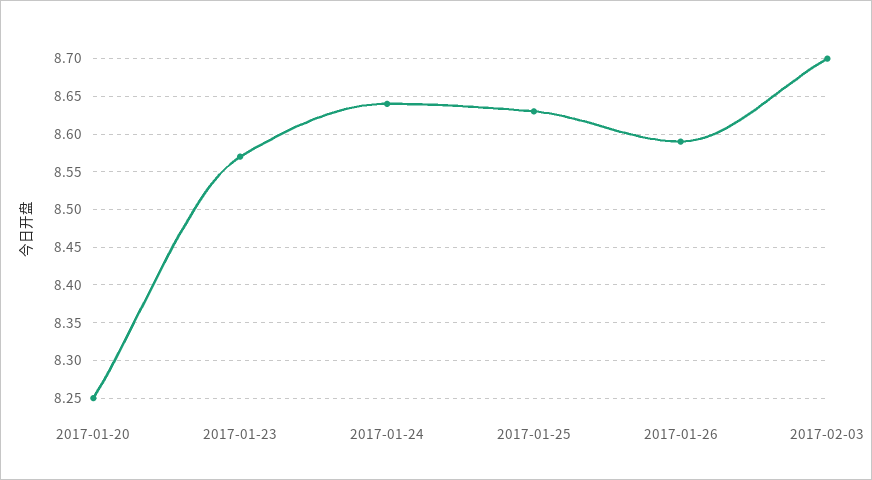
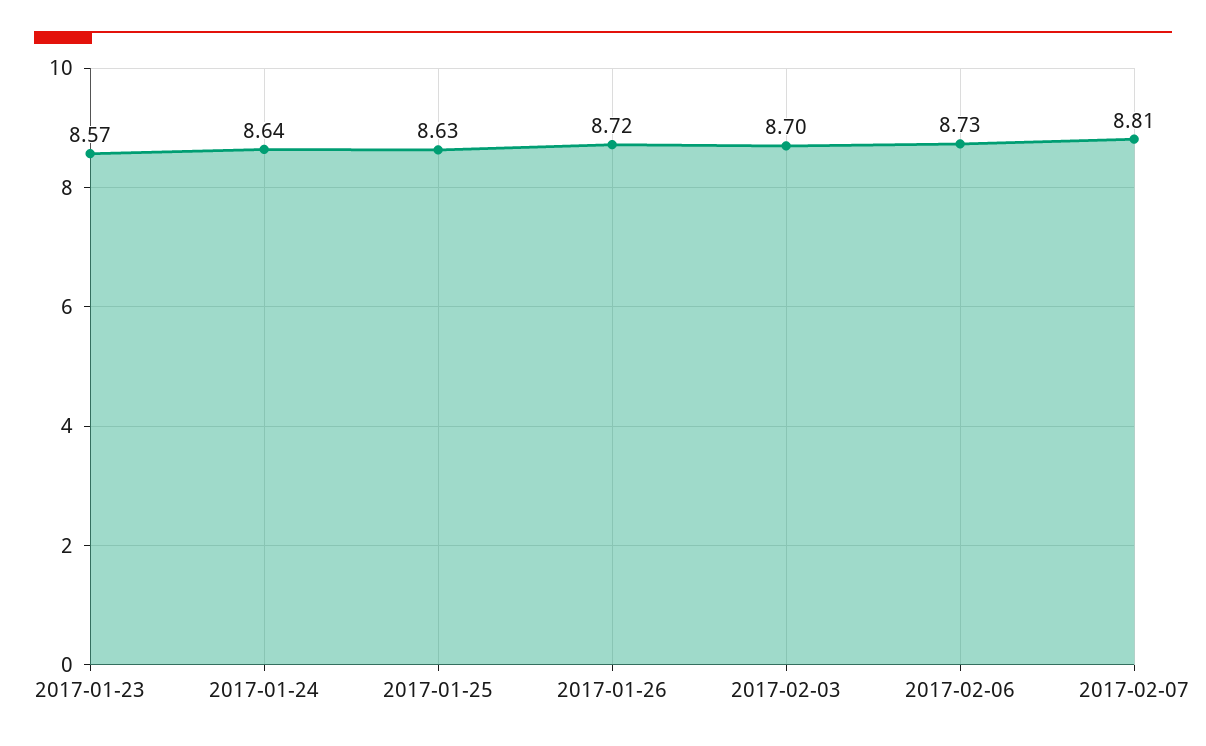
2017-01-20: 8.25 -> none
2017-01-26: 8.59 -> 8.72
2017-02-06: none -> 8.73
2017-02-07: none -> 8.81

